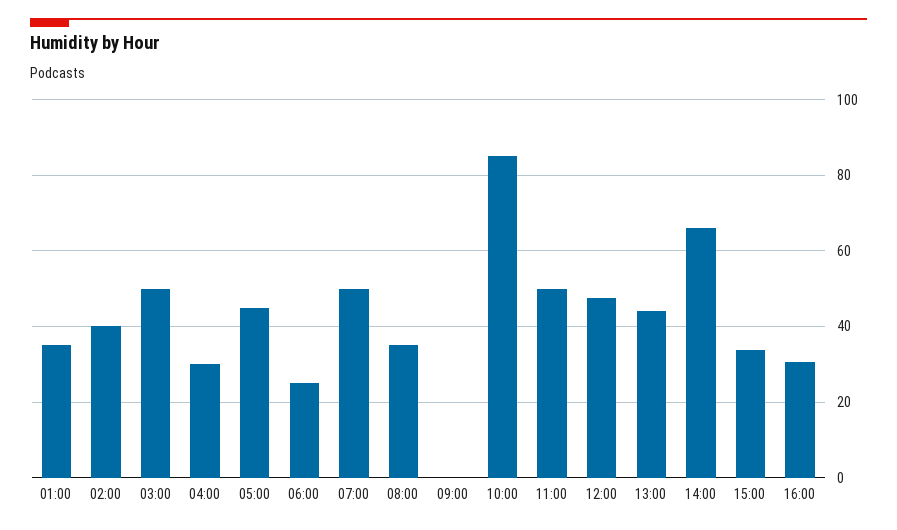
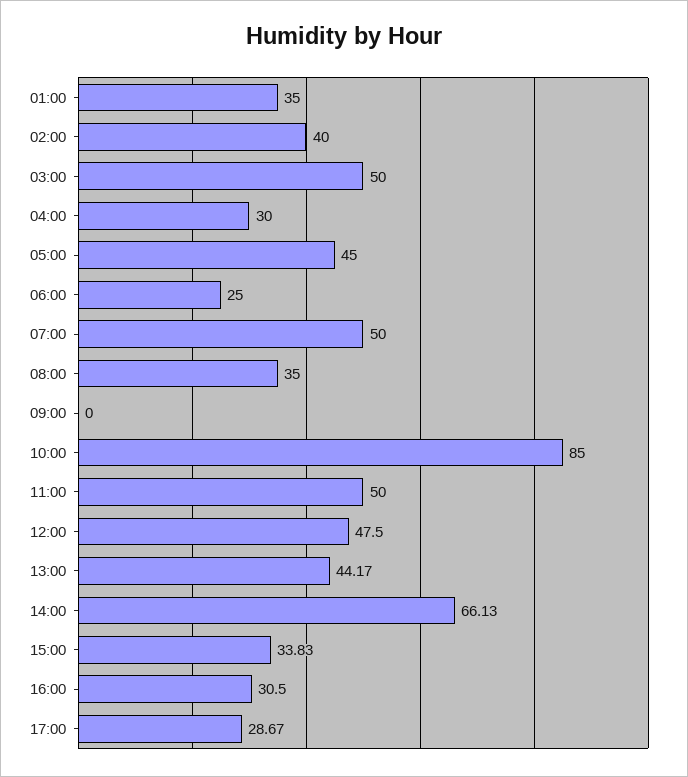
17:00: none -> 28.67

